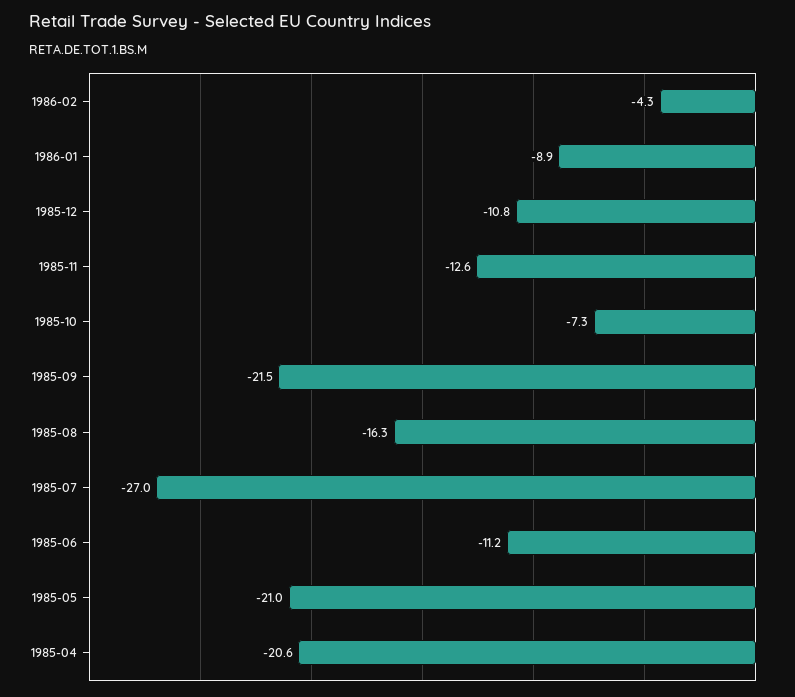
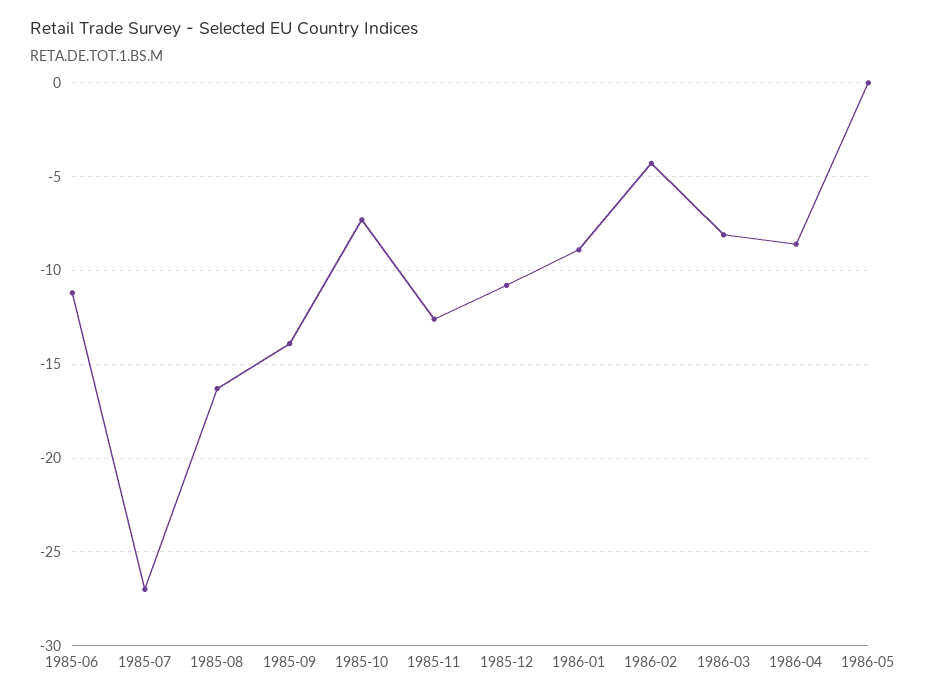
1985-09: -21.5 -> -14
1985-05: -21 -> none
1985-04: -20.6 -> none
1986-03: none -> -8
1986-04: none -> -8.5
1986-05: none -> 0

